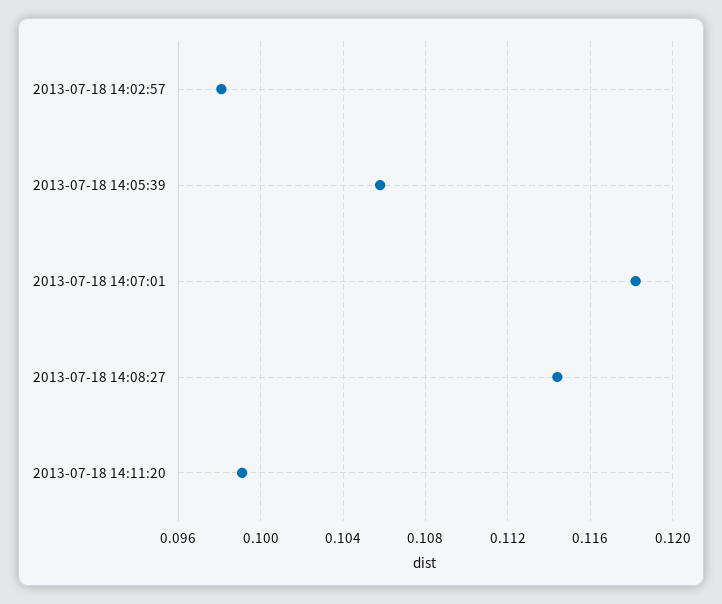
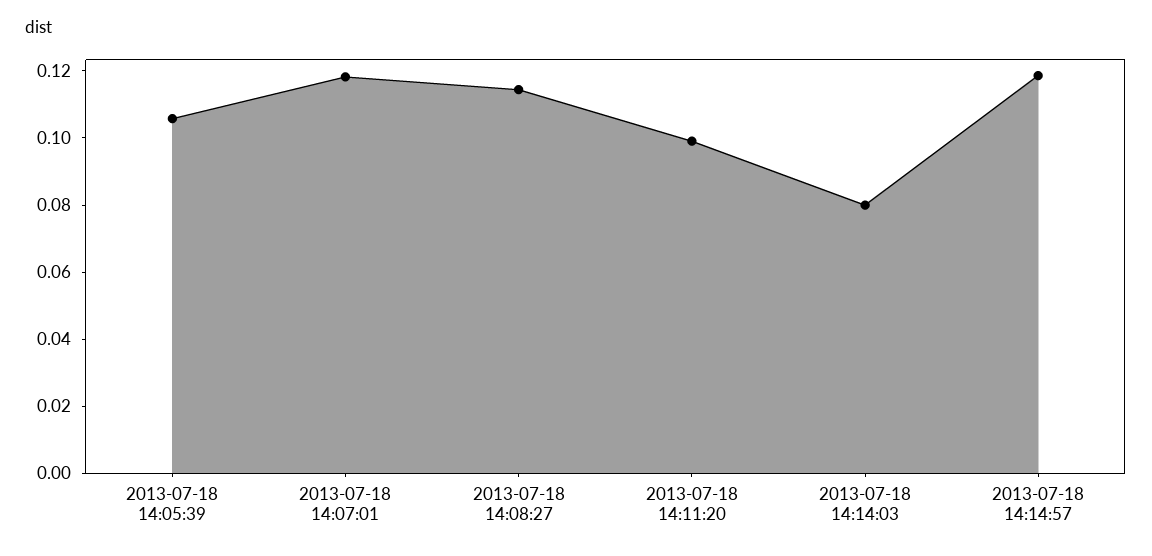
2013-07-18 14:02:57: 0.098 -> none
2013-07-18 14:14:03: none -> 0.08
2013-07-18 14:14:57: none -> 0.12

